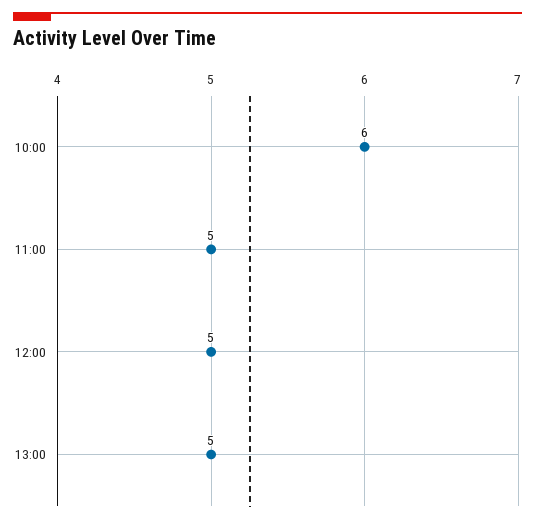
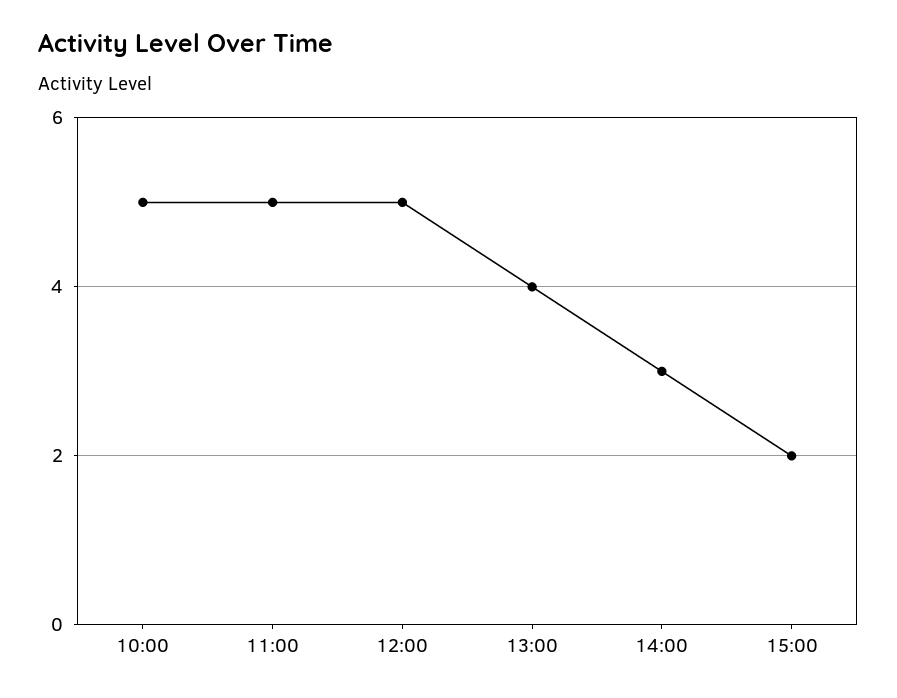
10:00: 6 -> 5
13:00: 5 -> 4
14:00: none -> 3
15:00: none -> 2

